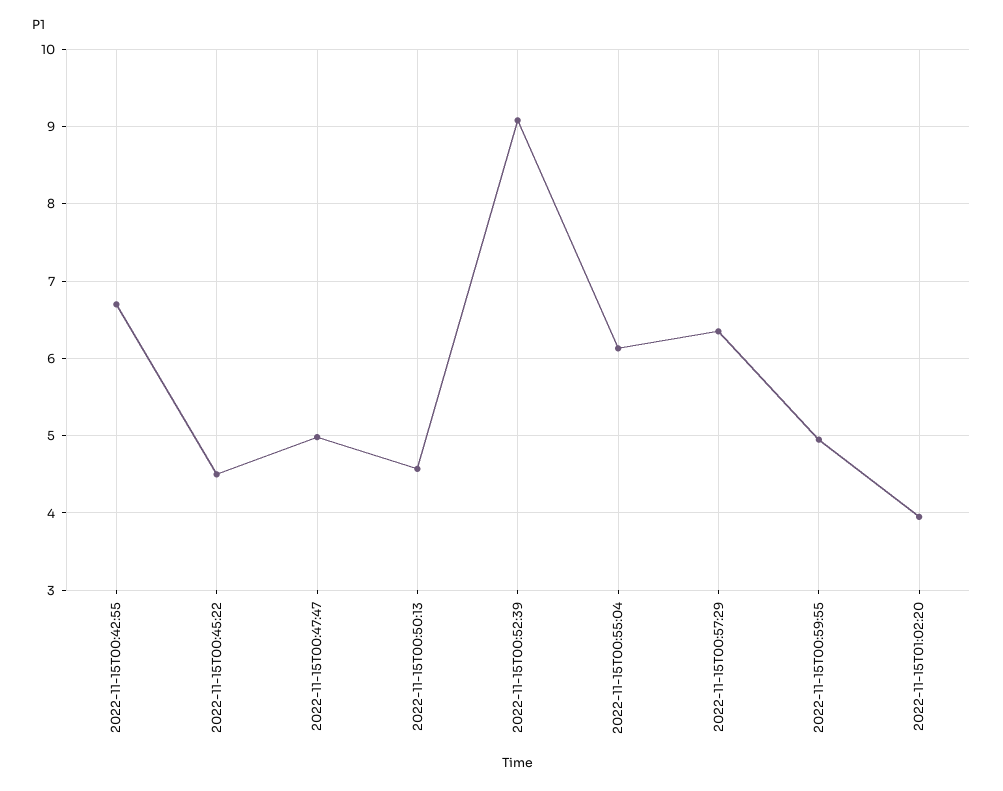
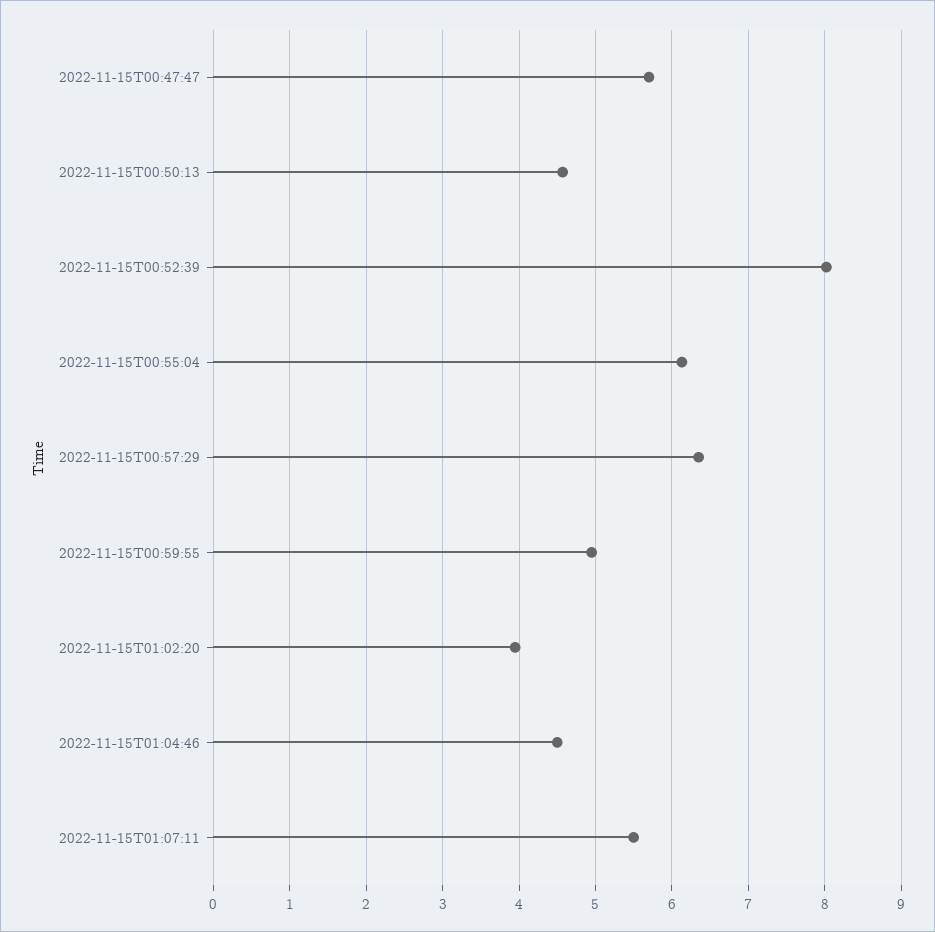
2022-11-15T00:42:55: 6.7 -> none
2022-11-15T00:45:22: 4.5 -> none
2022-11-15T00:47:47: 5 -> 5.7
2022-11-15T00:52:39: 9.1 -> 8
2022-11-15T01:04:46: none -> 4.5
2022-11-15T01:07:11: none -> 5.5

